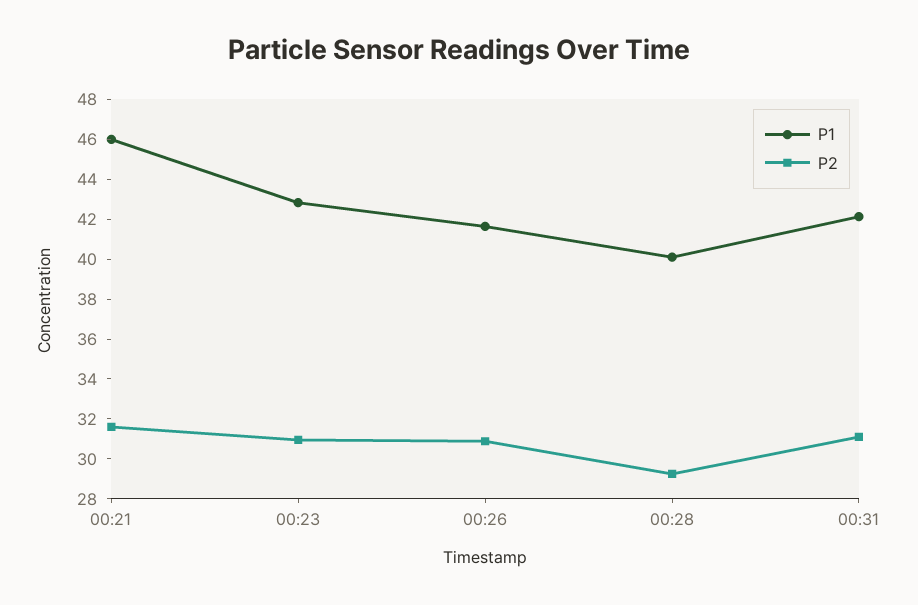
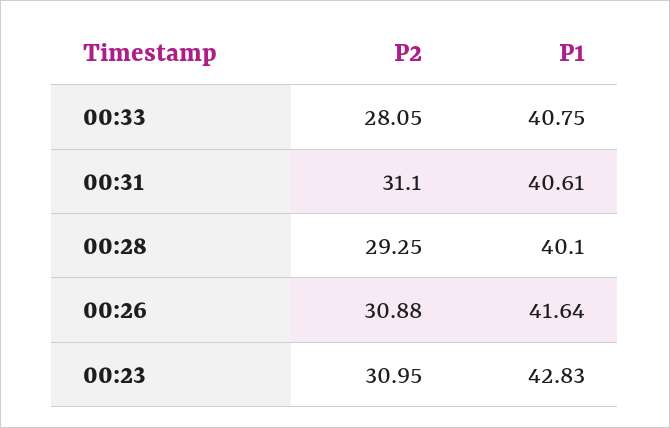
P1, 00:21: 46 -> none
P2, 00:21: 31.5 -> none
P1, 00:31: 42 -> 40.61
P2, 00:33: none -> 28.05
P1, 00:33: none -> 40.75

